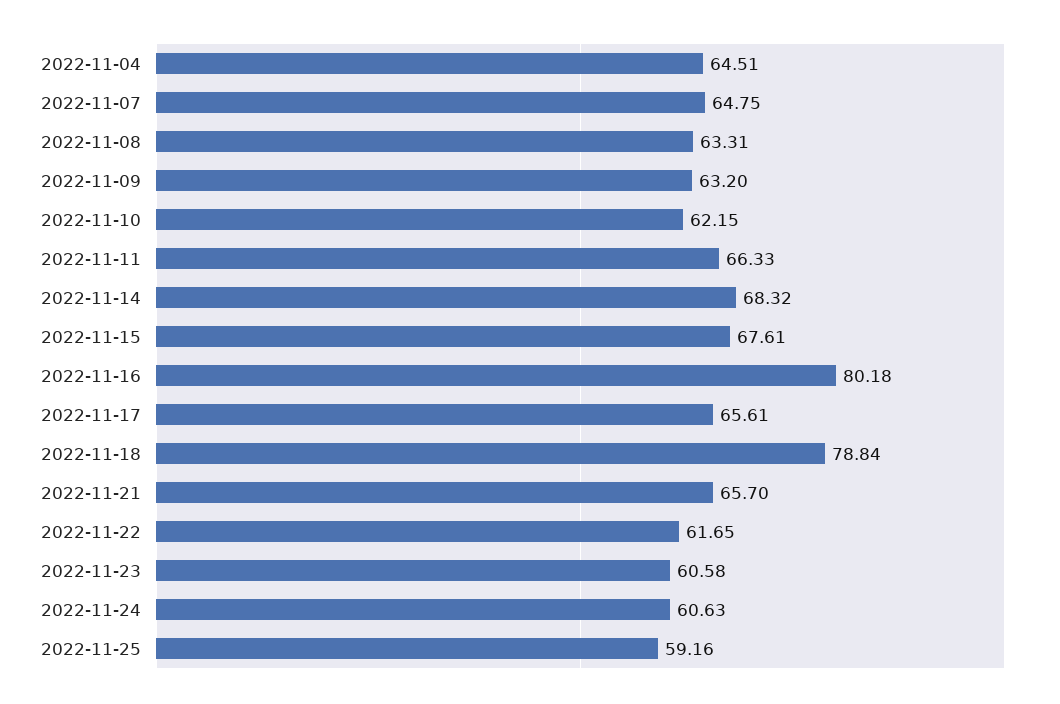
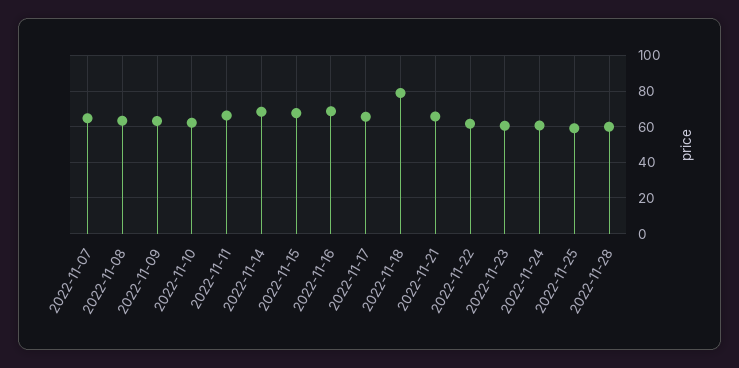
2022-11-04: 64.51 -> none
2022-11-16: 80.18 -> 70
2022-11-28: none -> 60

